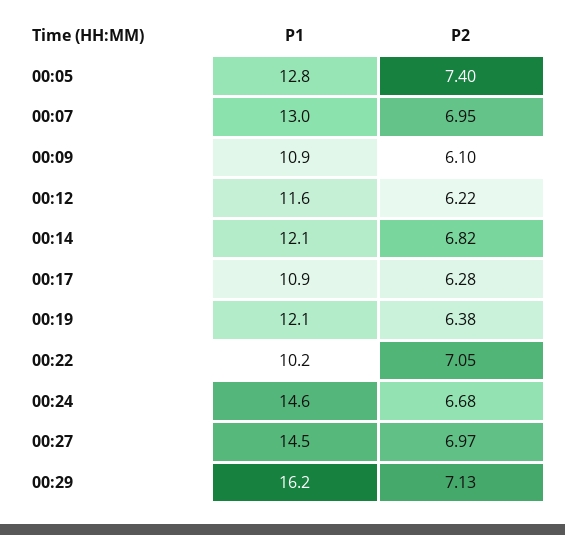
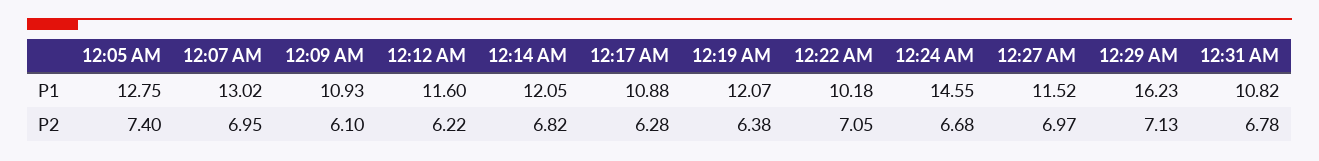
P1, 00:27: 14.5 -> 11.52
P1, 12:31 AM: none -> 10.82
P2, 12:31 AM: none -> 6.78

